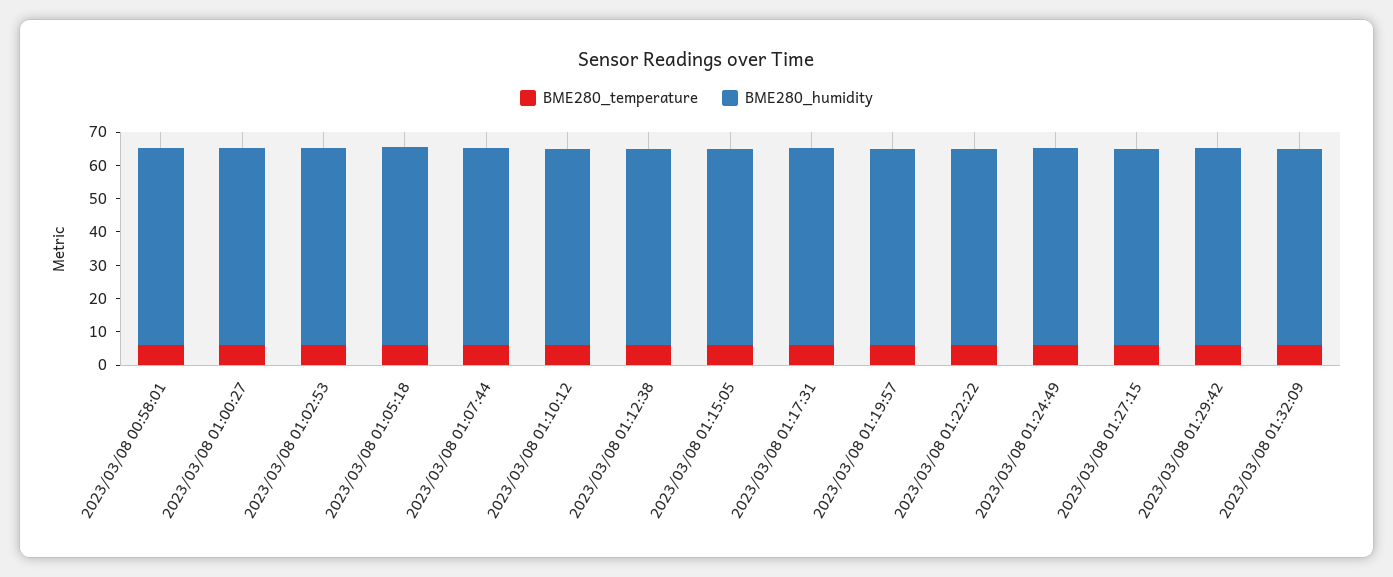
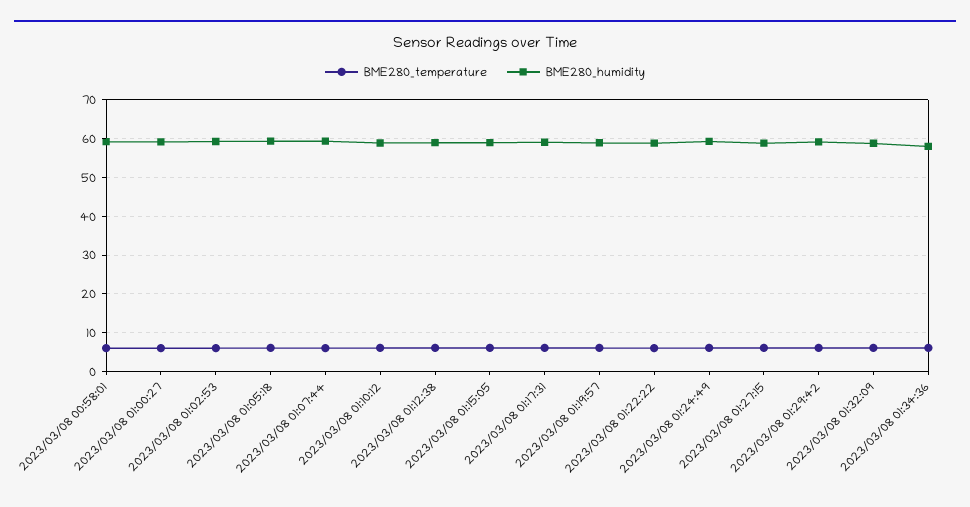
BME280_temperature, 2023/03/08 01:34:36: none -> 6
BME280_humidity, 2023/03/08 01:34:36: none -> 58

